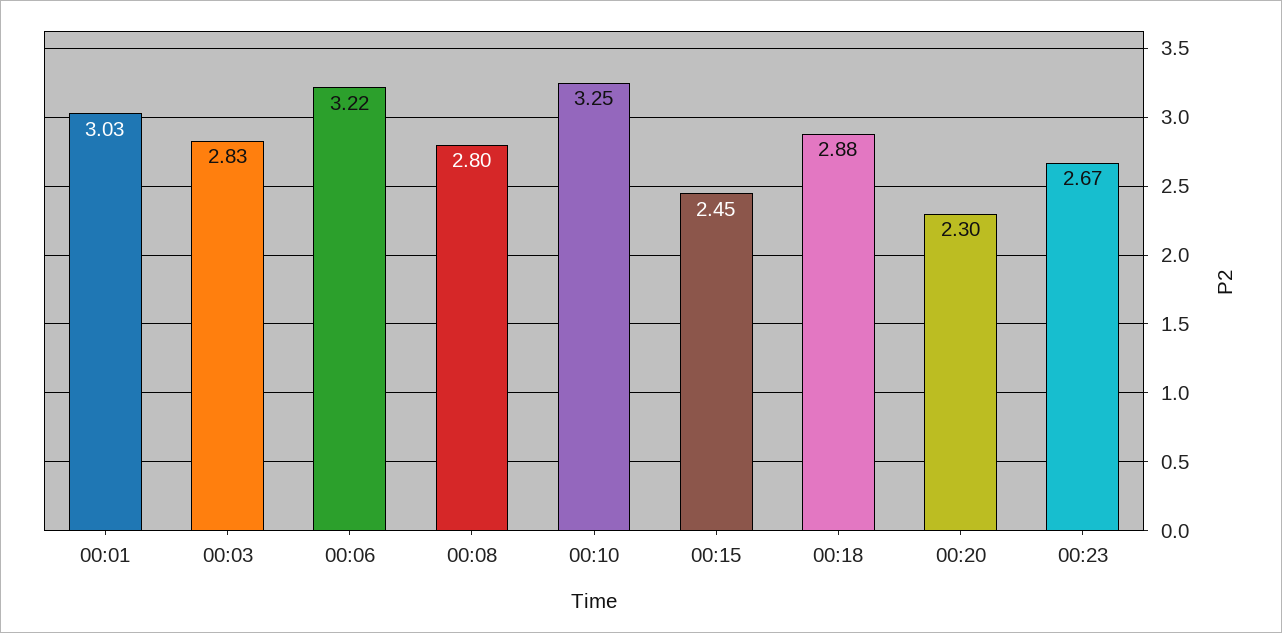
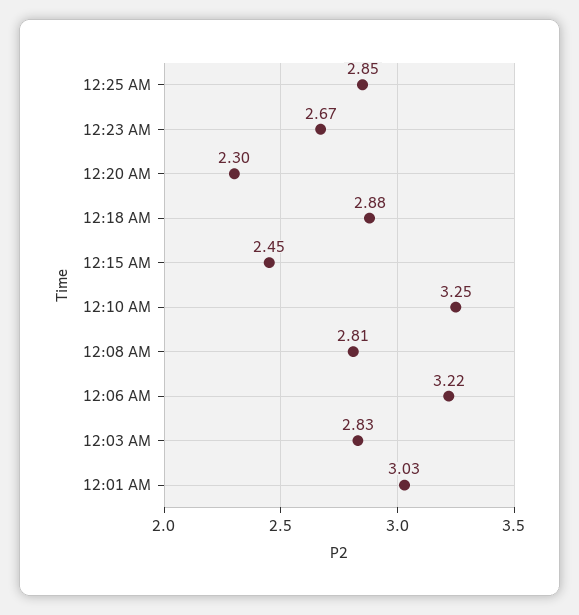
00:08: 2.8 -> 2.81
12:25 AM: none -> 2.85

